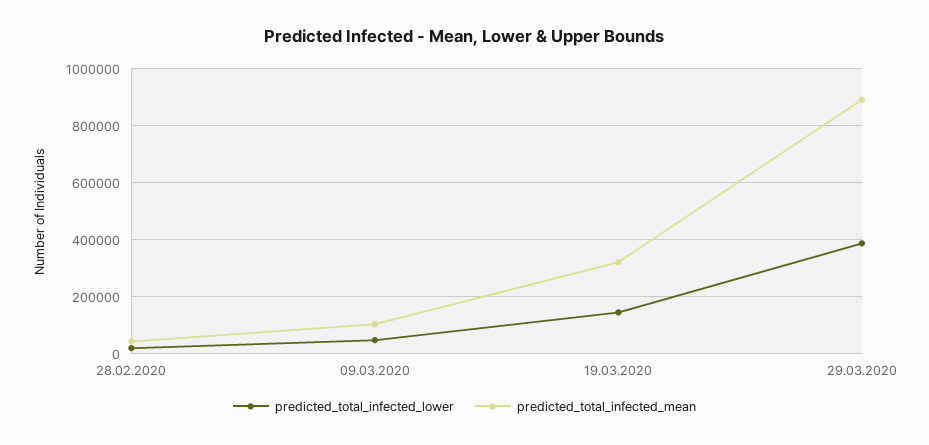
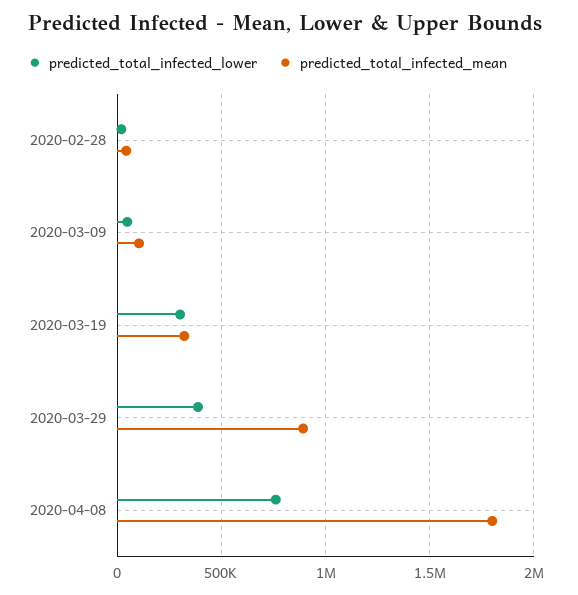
predicted_total_infected_lower, 19.03.2020: 150000 -> 300000
predicted_total_infected_lower, 2020-04-08: none -> 750000
predicted_total_infected_mean, 2020-04-08: none -> 1800000

